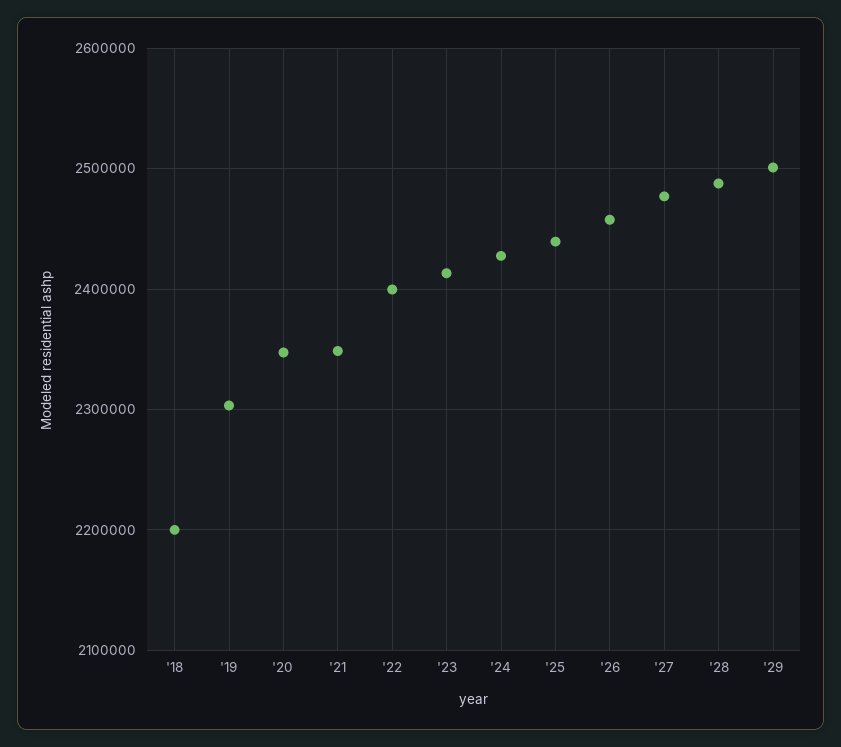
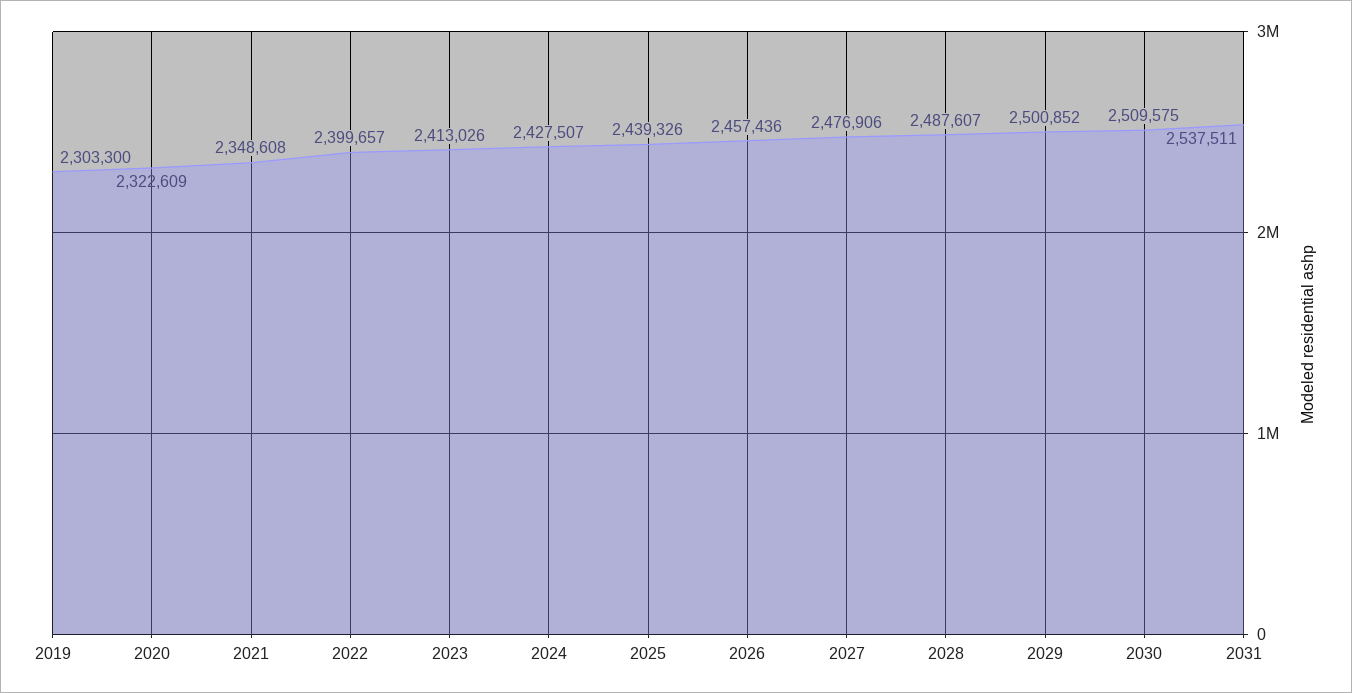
'18: 2200000 -> none
'20: 2350000 -> 2322609
2030: none -> 2509575
2031: none -> 2537511

